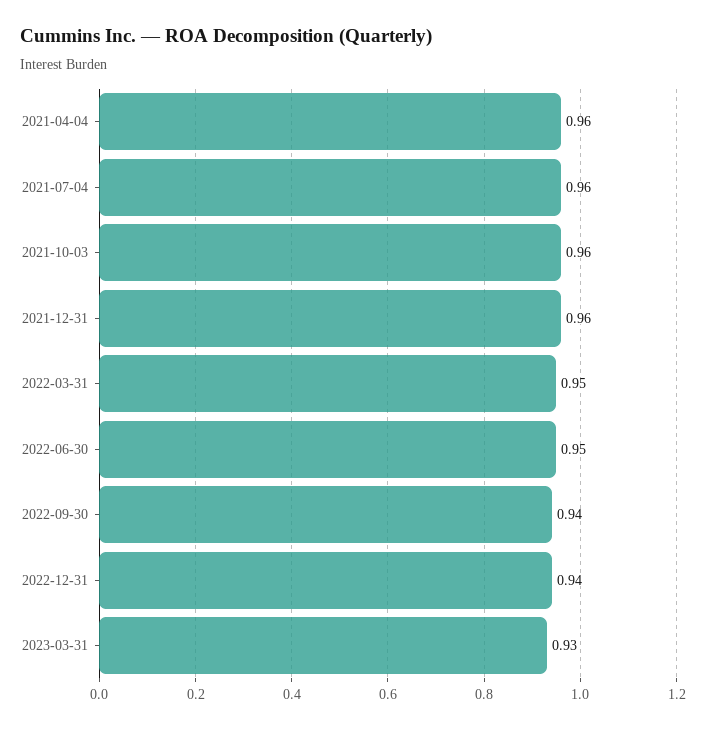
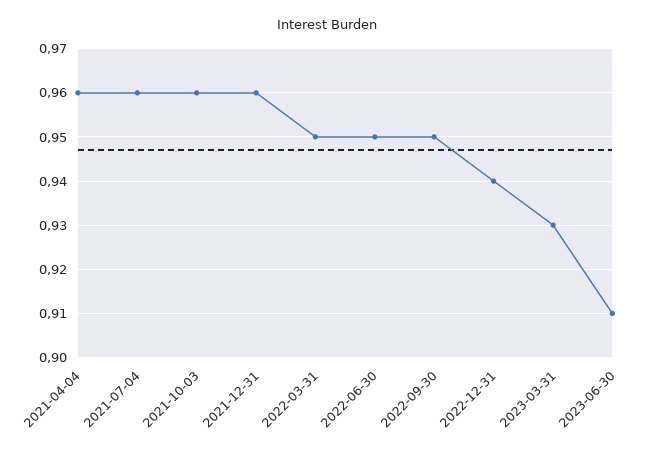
2022-09-30: 0.94 -> 0.95
2023-06-30: none -> 0.91

